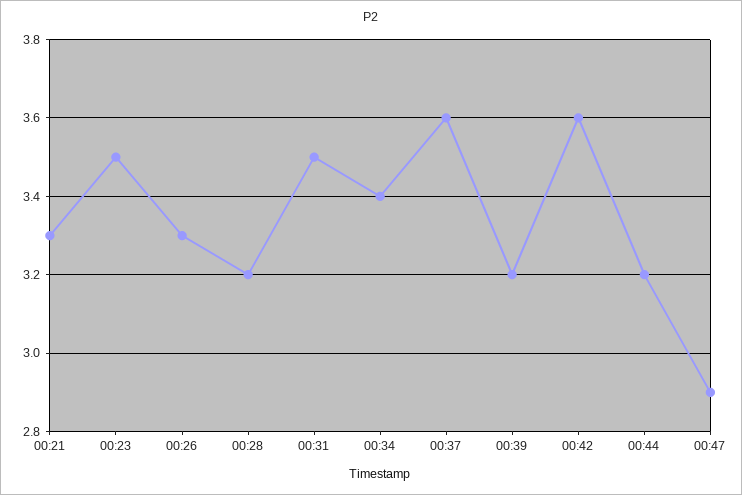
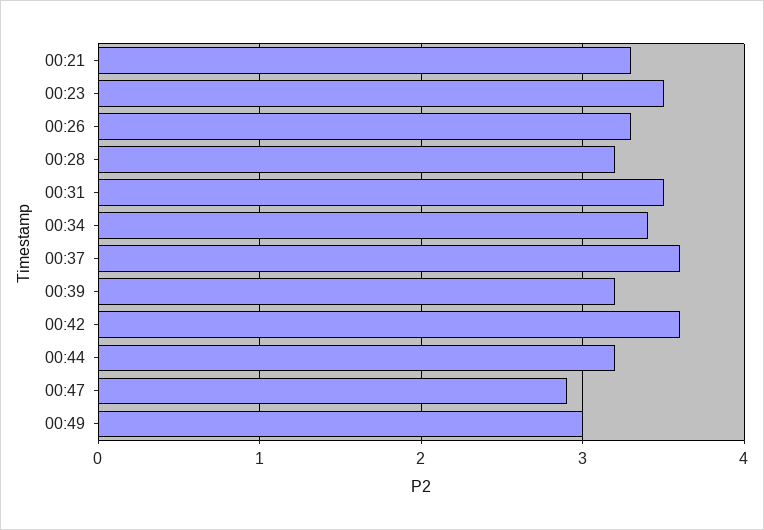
00:49: none -> 3

